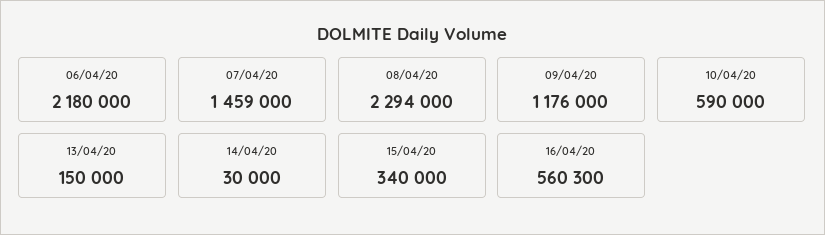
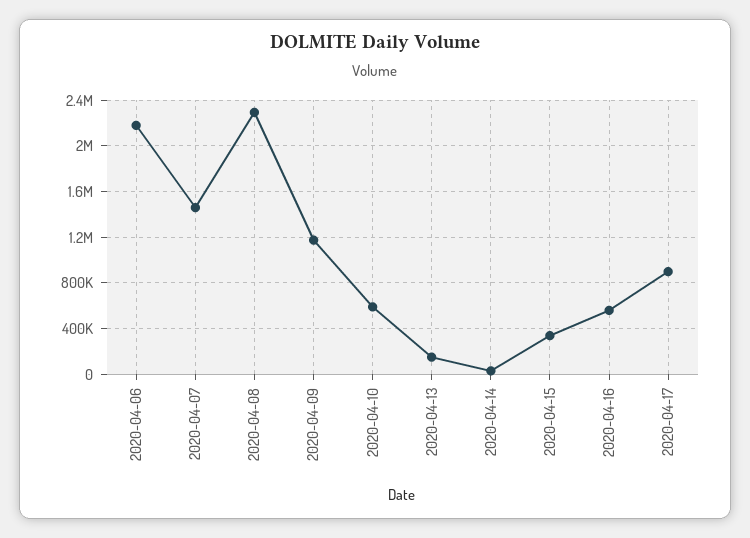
2020-04-17: none -> 900000

